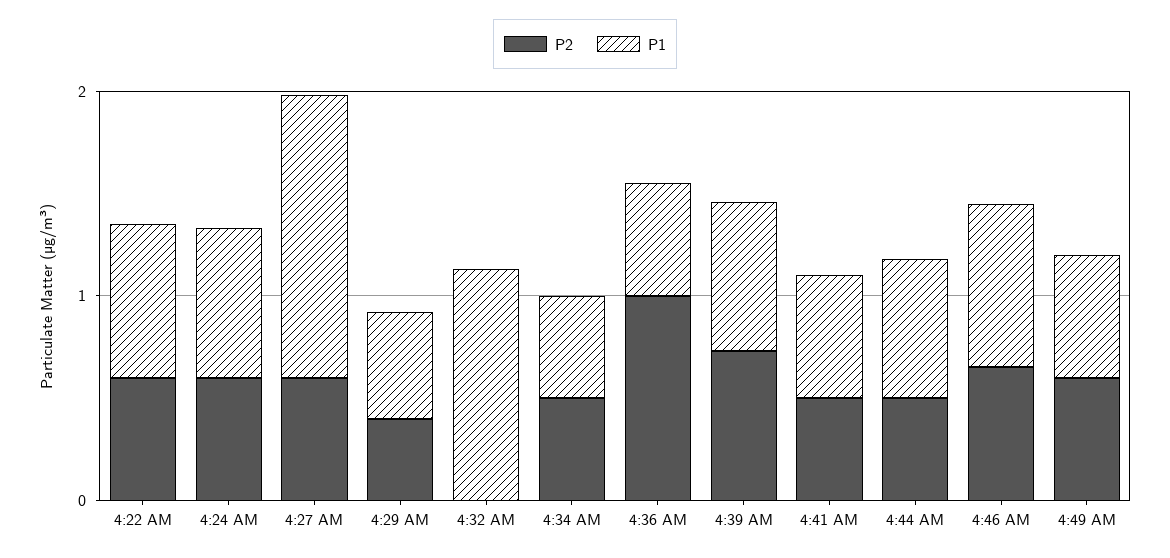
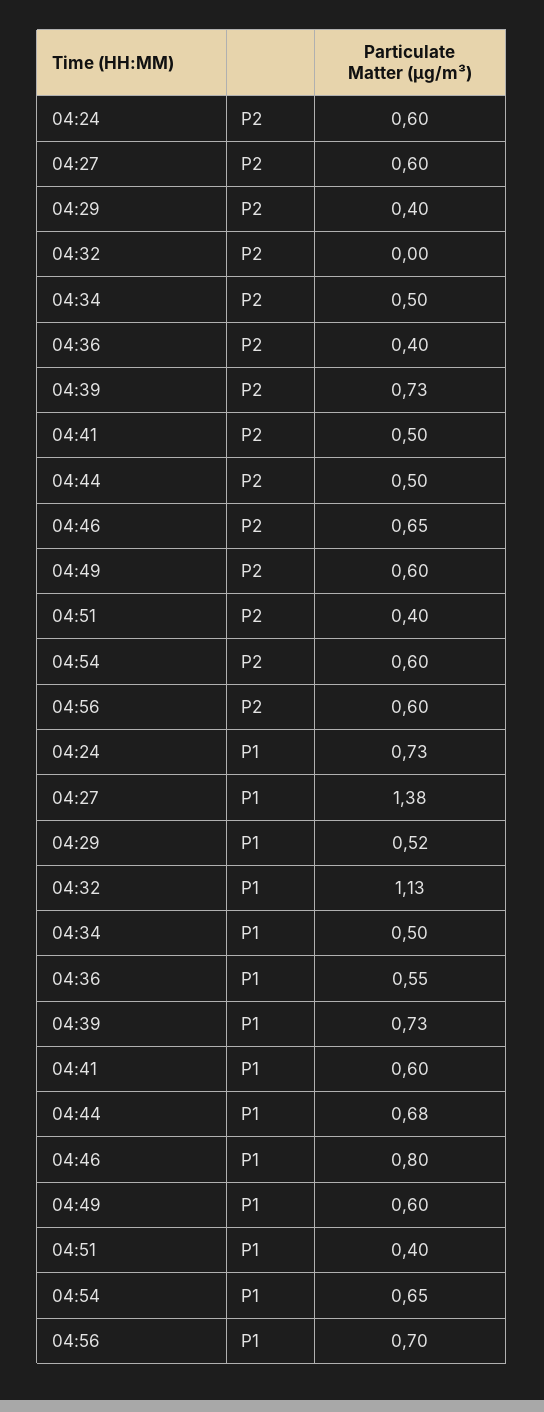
P2, 4:22 AM: 0.6 -> none
P1, 4:22 AM: 0.8 -> none
P2, 4:36 AM: 1 -> 0.4
P2, 04:51: none -> 0.4
P2, 04:54: none -> 0.6
P2, 04:56: none -> 0.6
P1, 04:51: none -> 0.4
P1, 04:54: none -> 0.65
P1, 04:56: none -> 0.7

